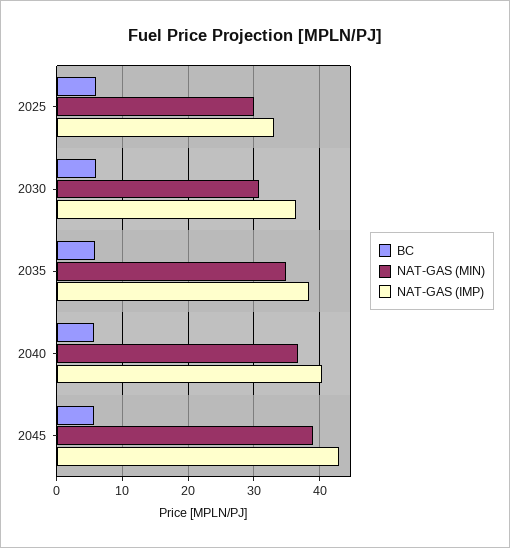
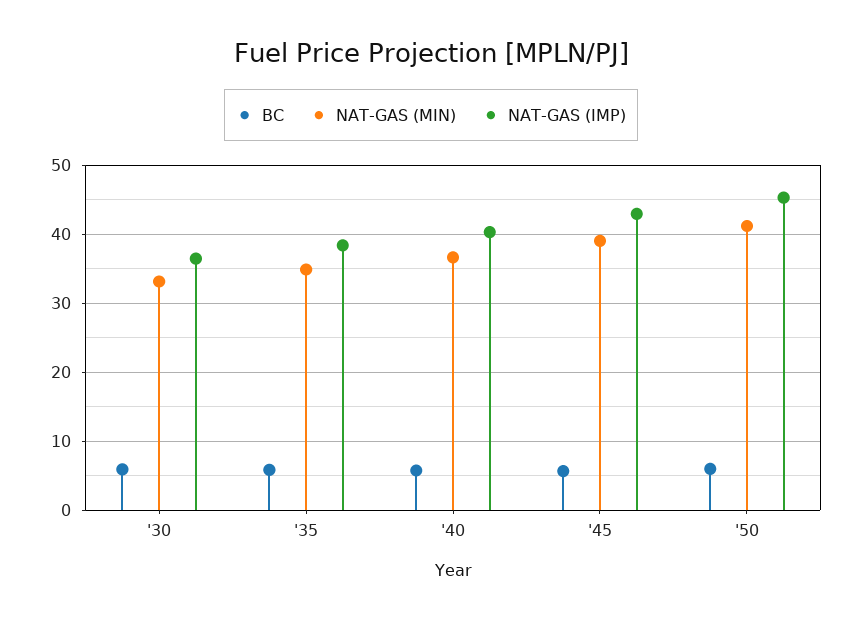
BC, 2025: 6 -> none
NAT-GAS (MIN), 2025: 30 -> none
NAT-GAS (IMP), 2025: 33 -> none
NAT-GAS (MIN), 2030: 31 -> 33
BC, '50: none -> 6
NAT-GAS (MIN), '50: none -> 41
NAT-GAS (IMP), '50: none -> 45

